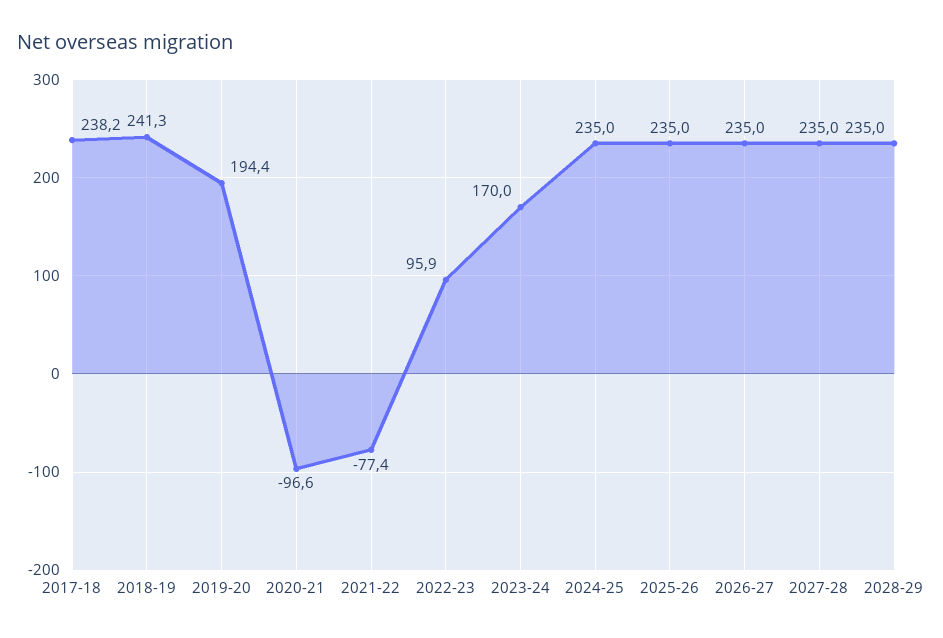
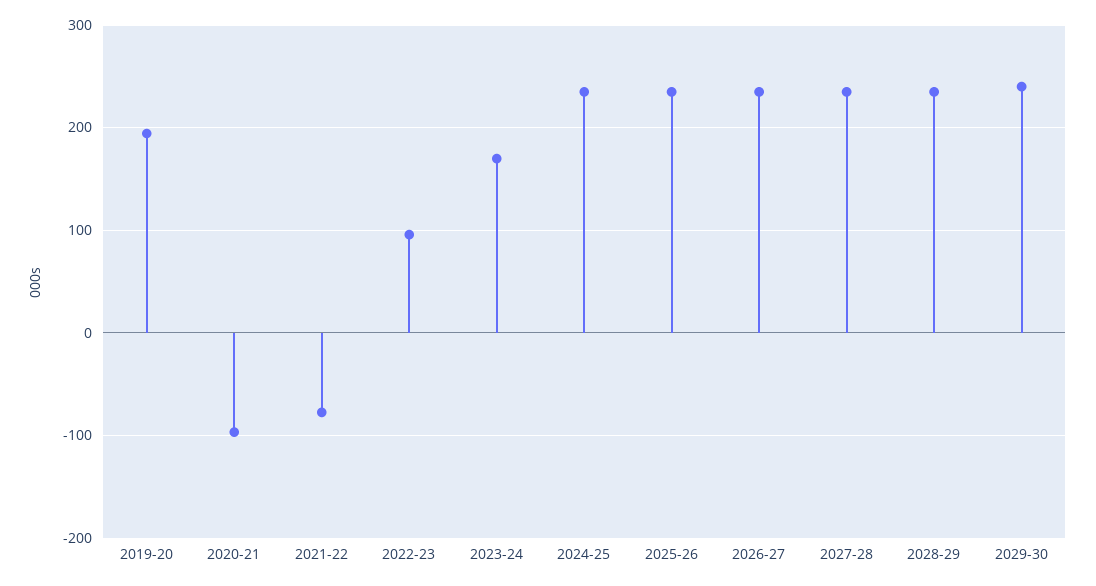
2017-18: 238.2 -> none
2018-19: 241.3 -> none
2029-30: none -> 240

